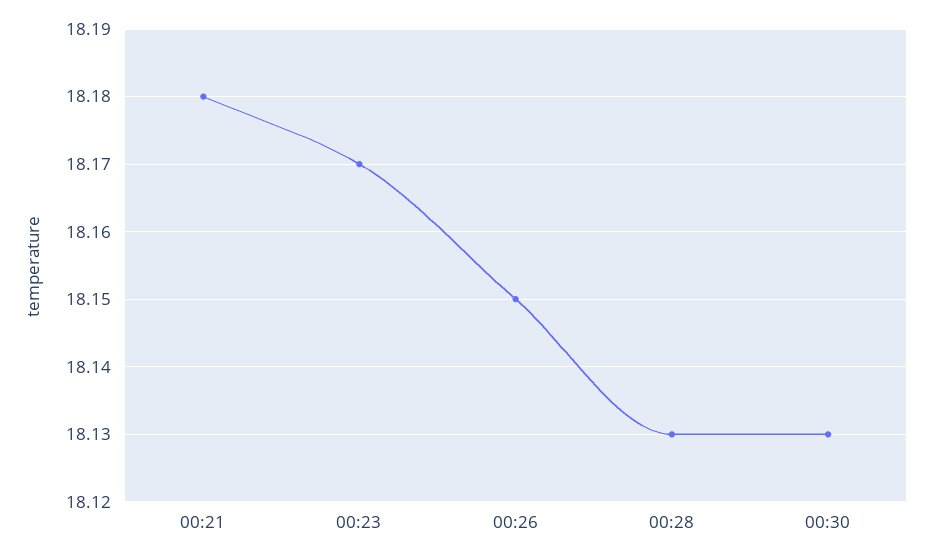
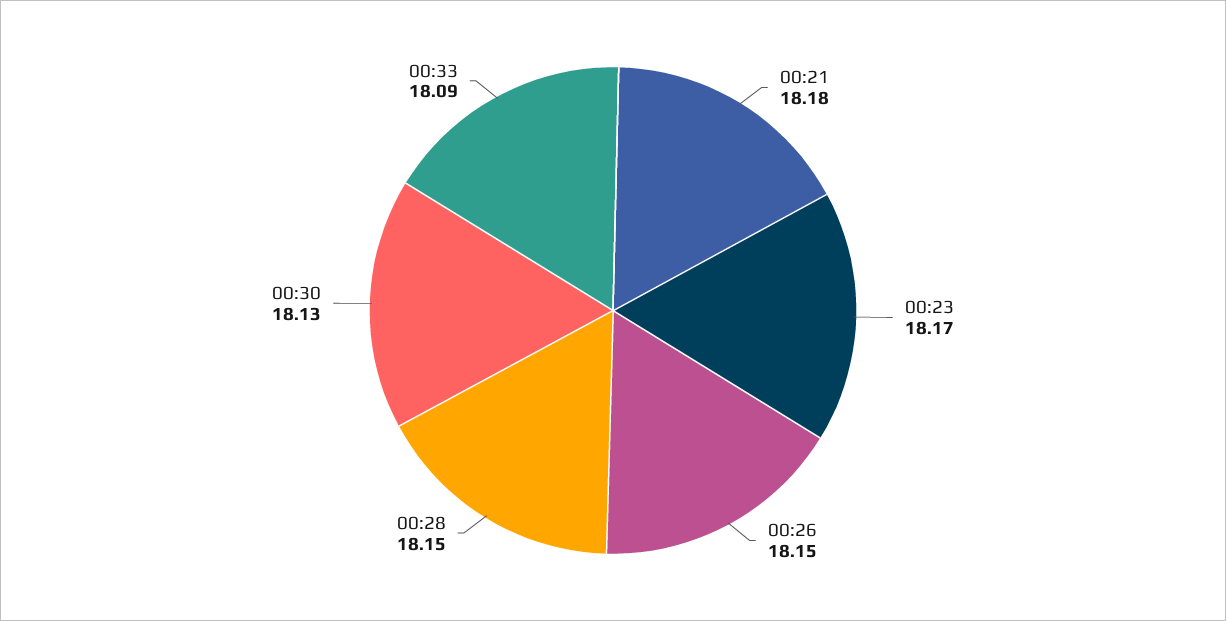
00:28: 18.13 -> 18.15
00:33: none -> 18.09

